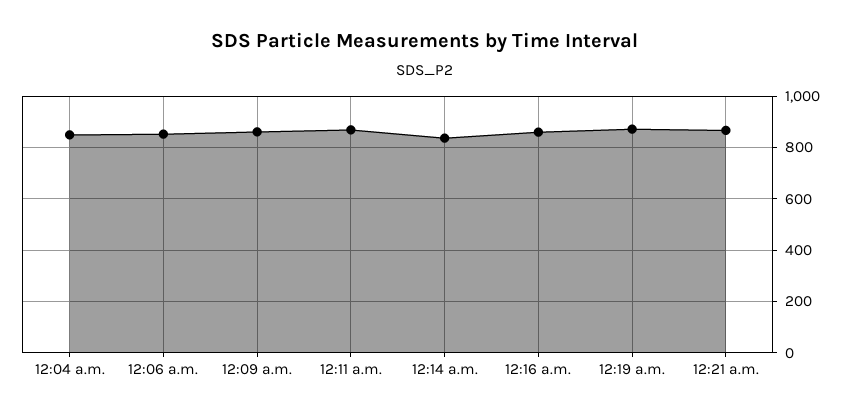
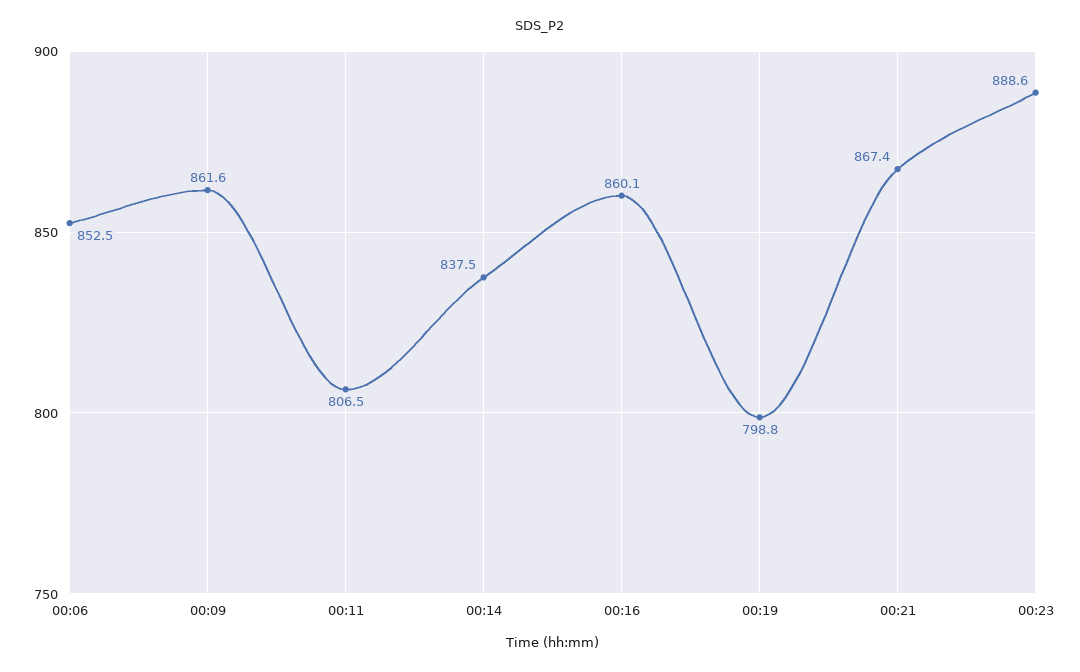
12:04 a.m.: 850 -> none
12:11 a.m.: 875 -> 806.5
12:19 a.m.: 875 -> 798.8
00:23: none -> 888.6

